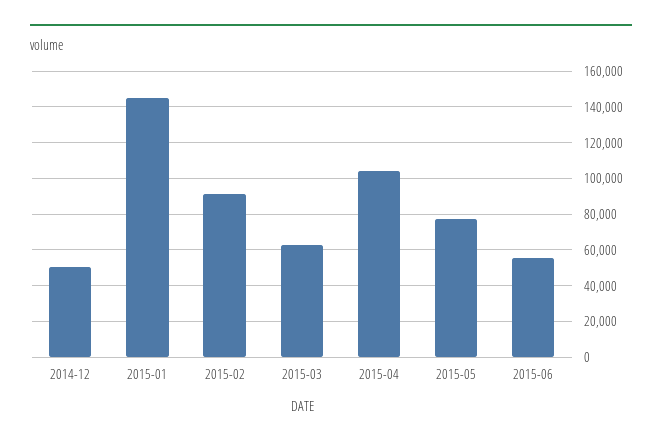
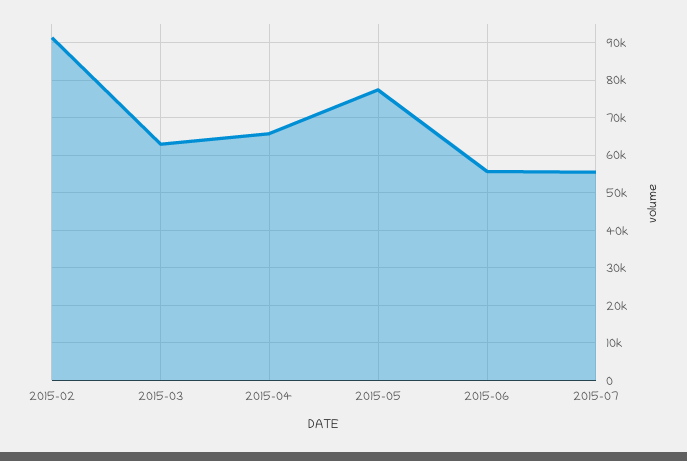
2014-12: 50000 -> none
2015-01: 145000 -> none
2015-04: 105000 -> 66000
2015-07: none -> 56000

